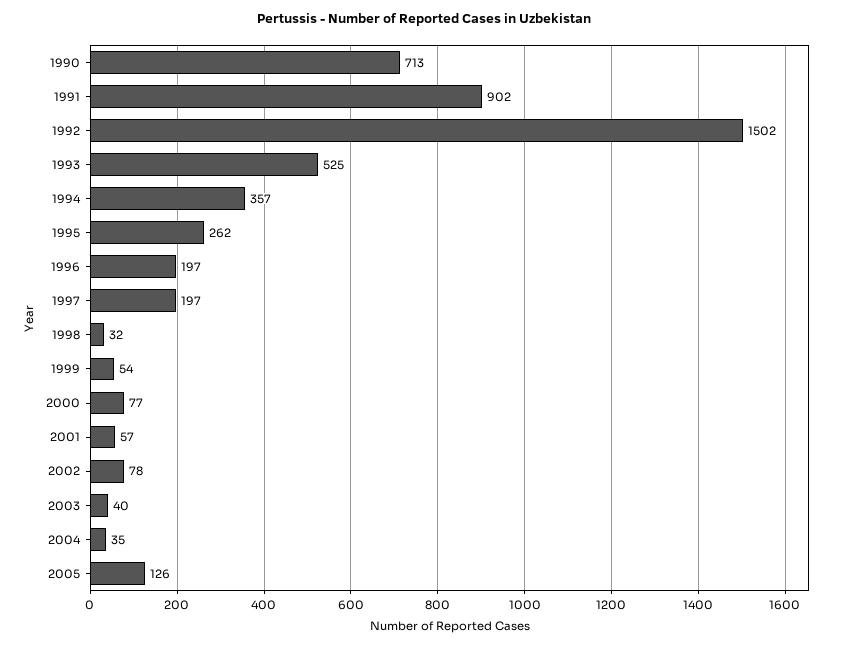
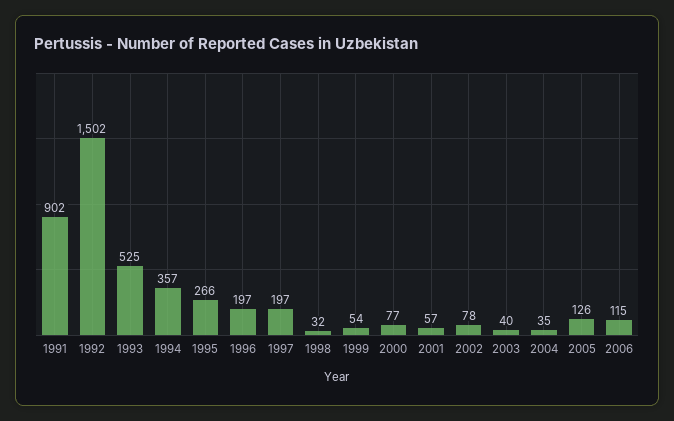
1990: 713 -> none
1995: 262 -> 266
2006: none -> 115

